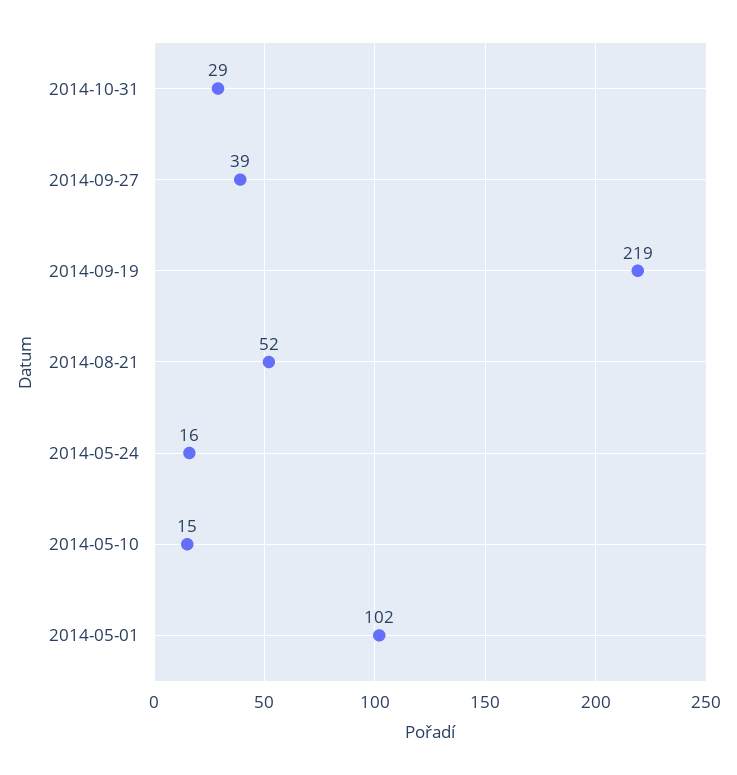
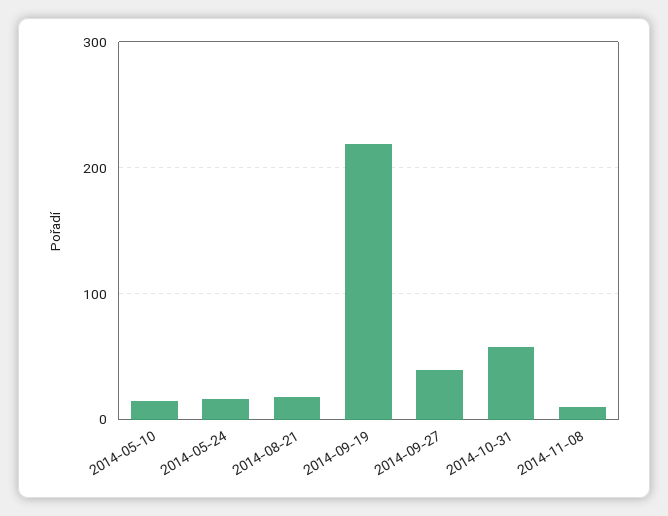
2014-10-31: 29 -> 60
2014-08-21: 52 -> 20
2014-05-01: 102 -> none
2014-11-08: none -> 10

